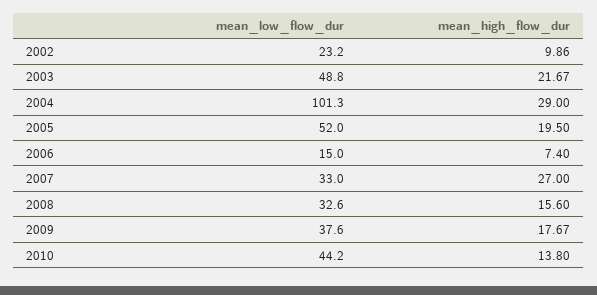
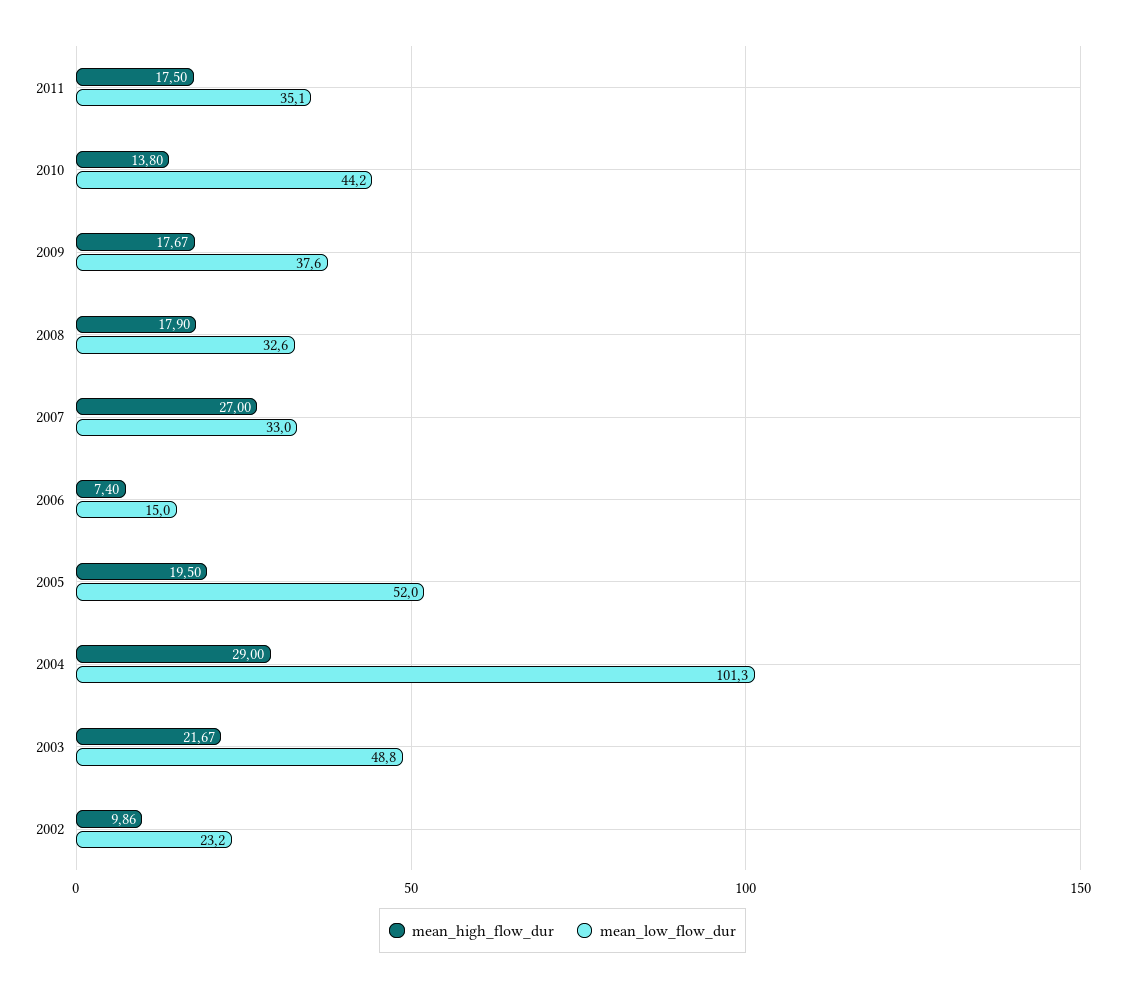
mean_high_flow_dur, 2008: 15.6 -> 17.9
mean_high_flow_dur, 2011: none -> 17.5
mean_low_flow_dur, 2011: none -> 35.1

